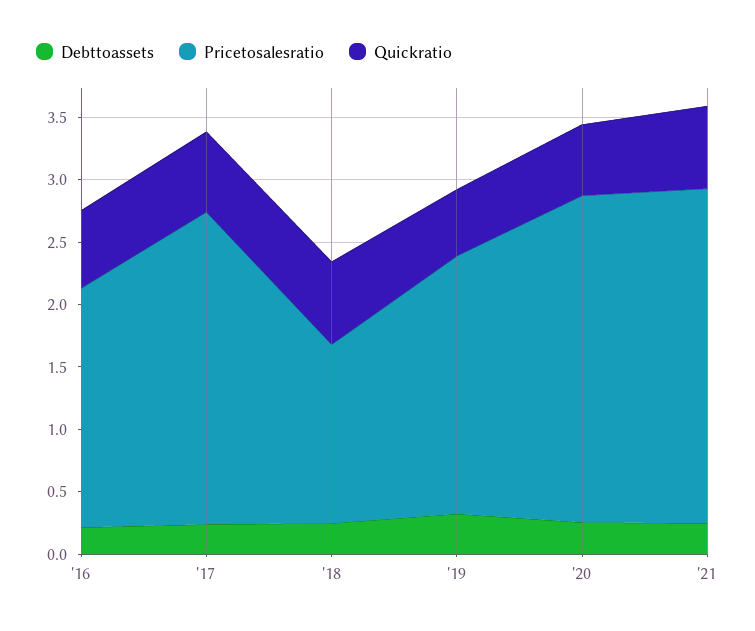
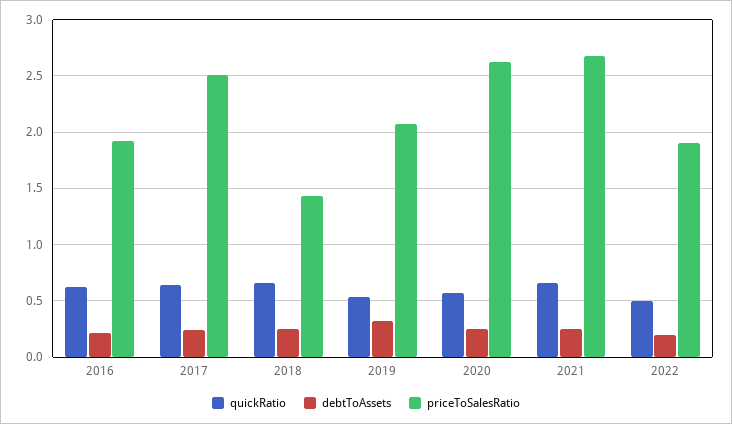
Quickratio, 2022: none -> 0.5
Debttoassets, 2022: none -> 0.2
Pricetosalesratio, 2022: none -> 1.9

